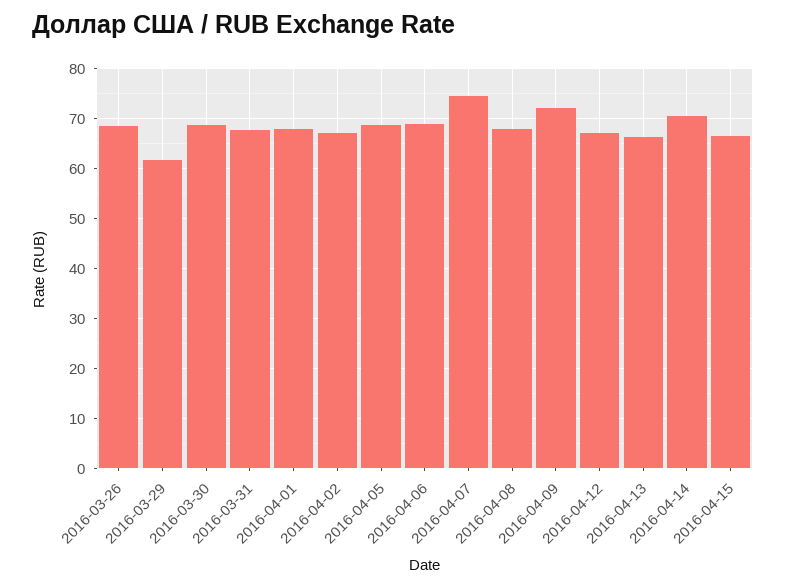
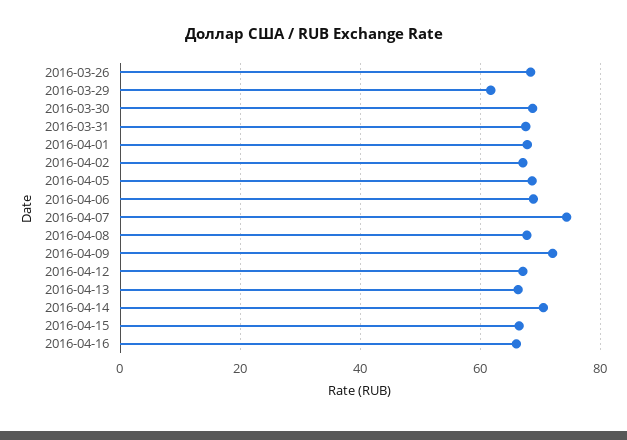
2016-04-16: none -> 66

